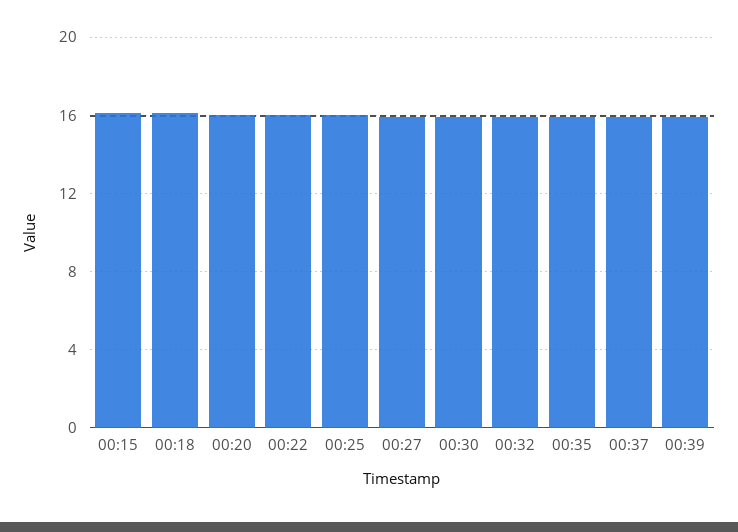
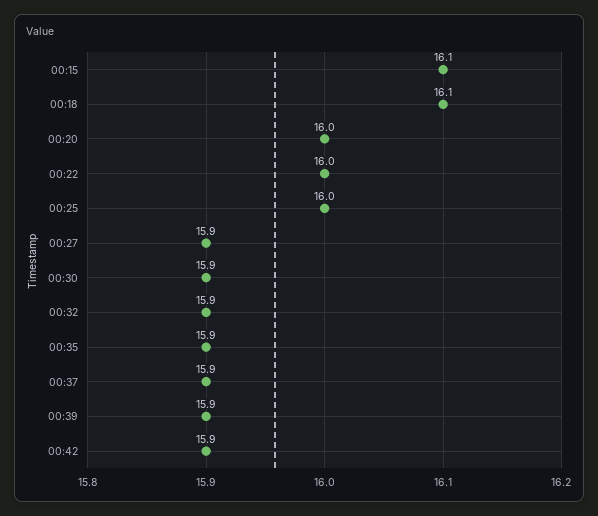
00:42: none -> 15.9

